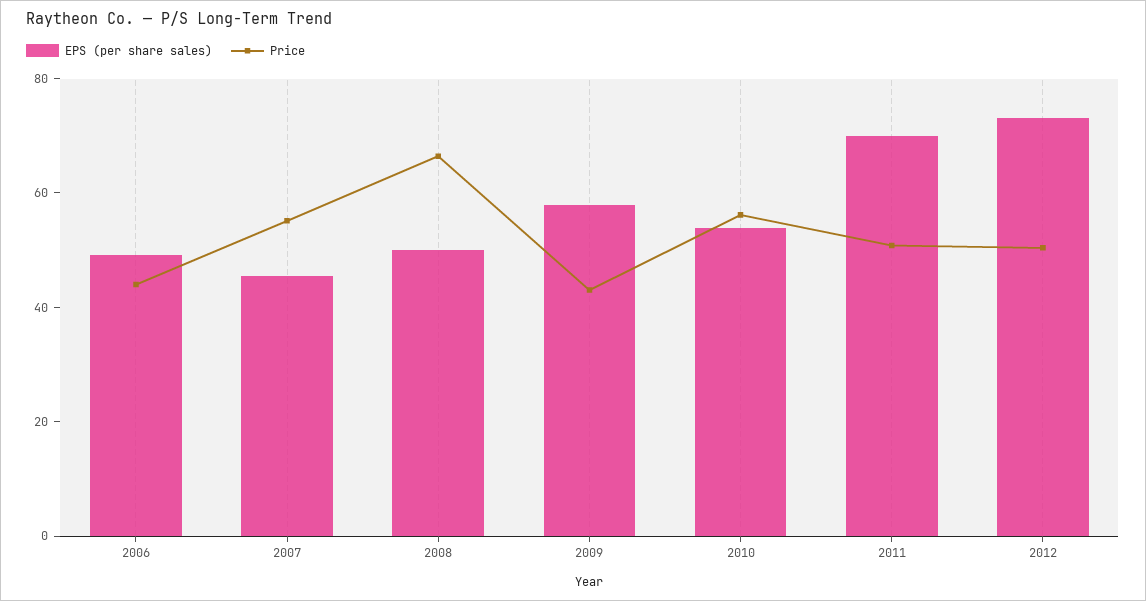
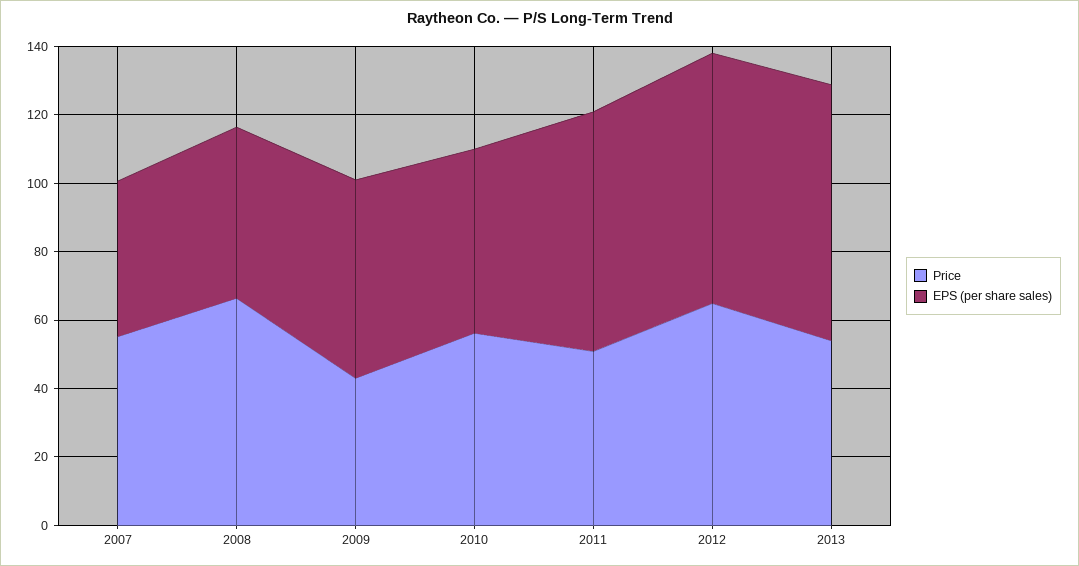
EPS (per share sales), 2006: 50 -> none
Price, 2006: 45 -> none
Price, 2012: 50 -> 65
Price, 2013: none -> 55
EPS (per share sales), 2013: none -> 75

